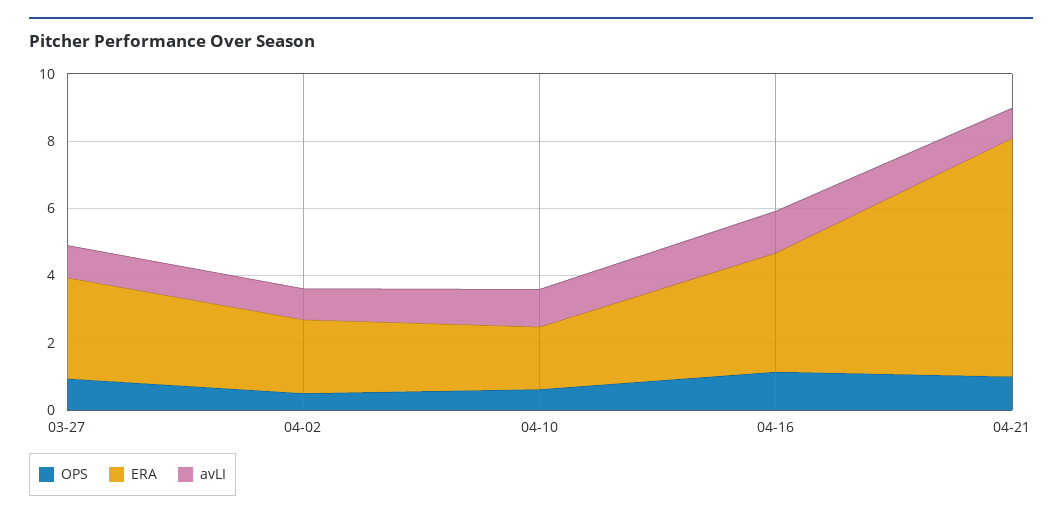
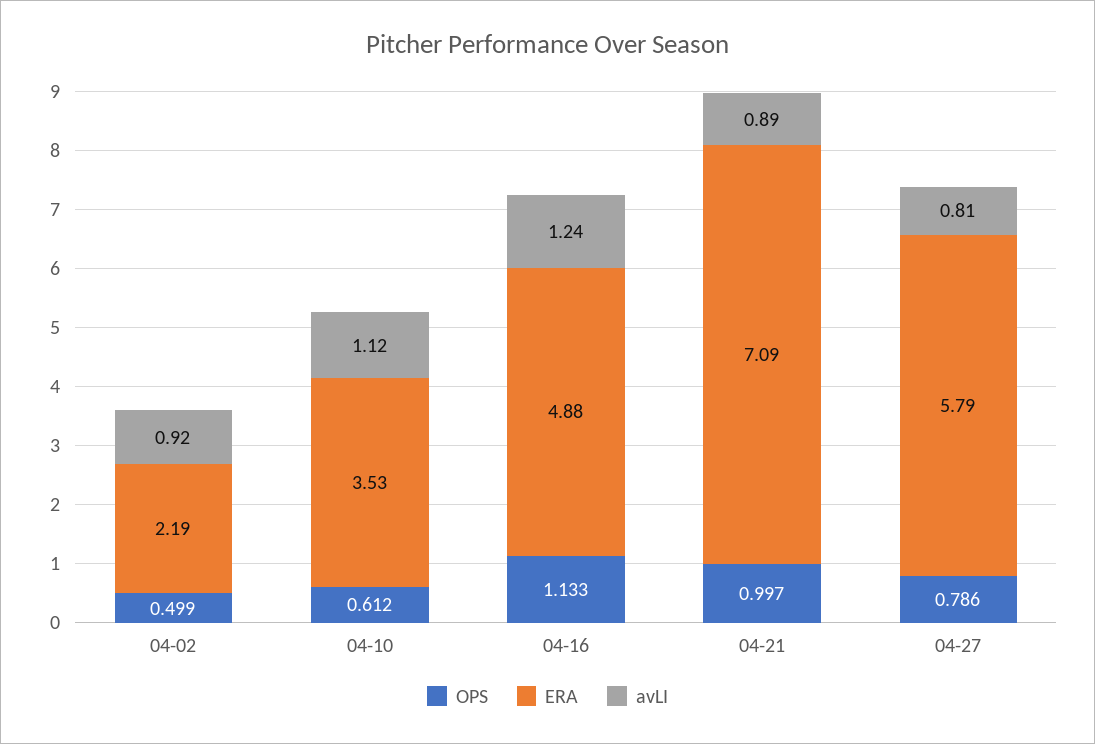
OPS, 03-27: 1 -> none
ERA, 03-27: 3 -> none
avLI, 03-27: 1 -> none
ERA, 04-10: 2 -> 3.53
ERA, 04-16: 3.5 -> 4.88
OPS, 04-27: none -> 0.786
ERA, 04-27: none -> 5.79
avLI, 04-27: none -> 0.81

